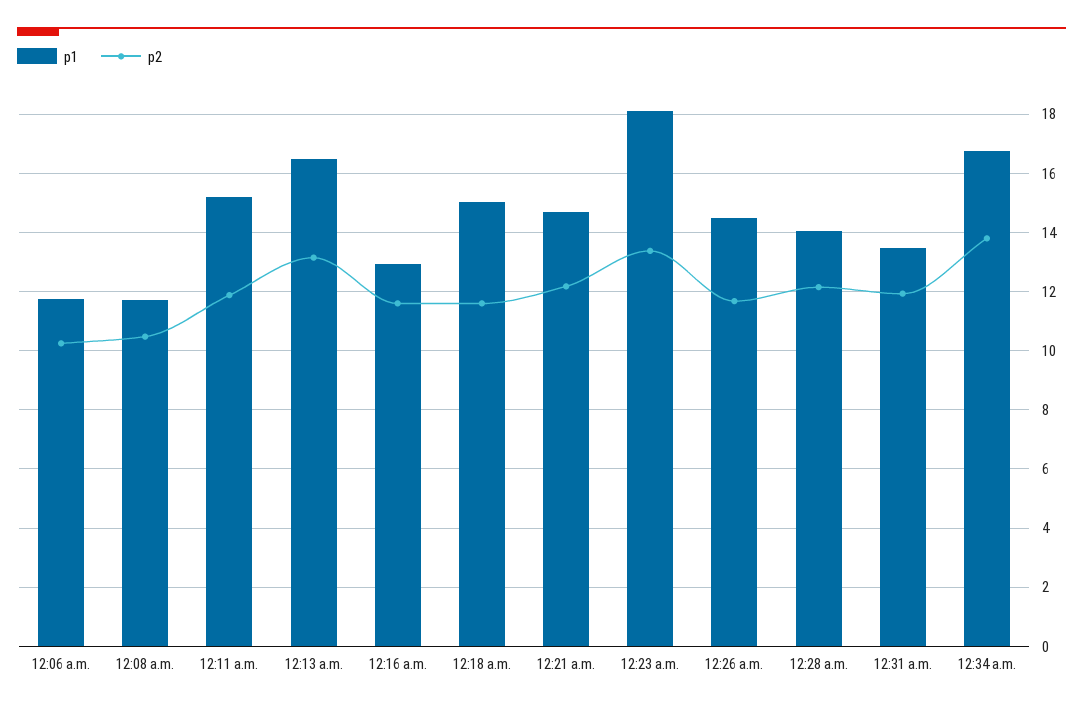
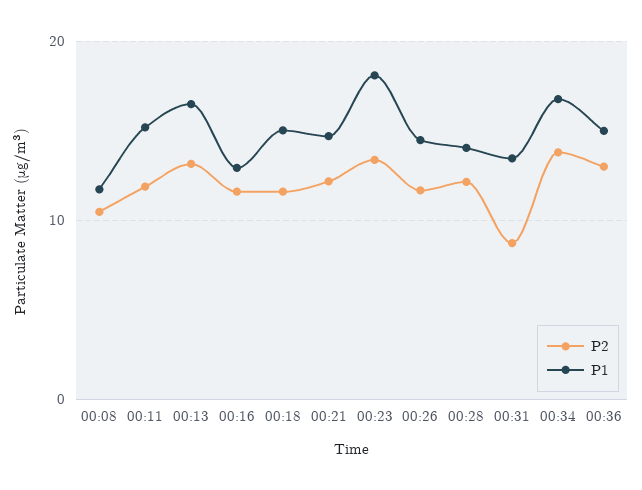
p1, 12:06 a.m.: 11.75 -> none
p2, 12:06 a.m.: 10.25 -> none
p2, 12:31 a.m.: 12 -> 9
p2, 00:36: none -> 13
p1, 00:36: none -> 15

